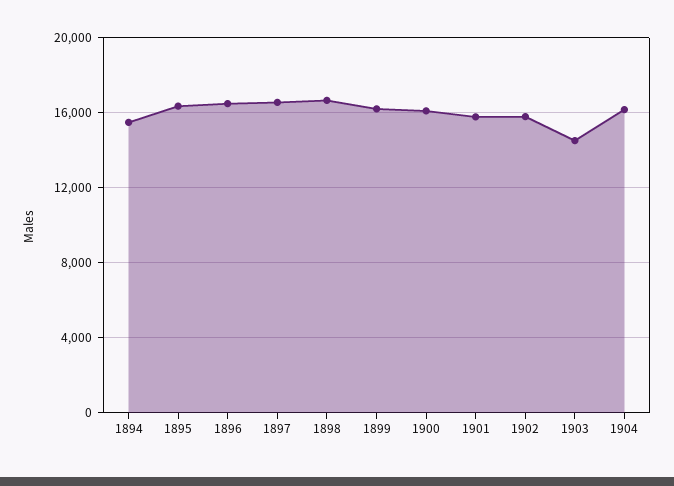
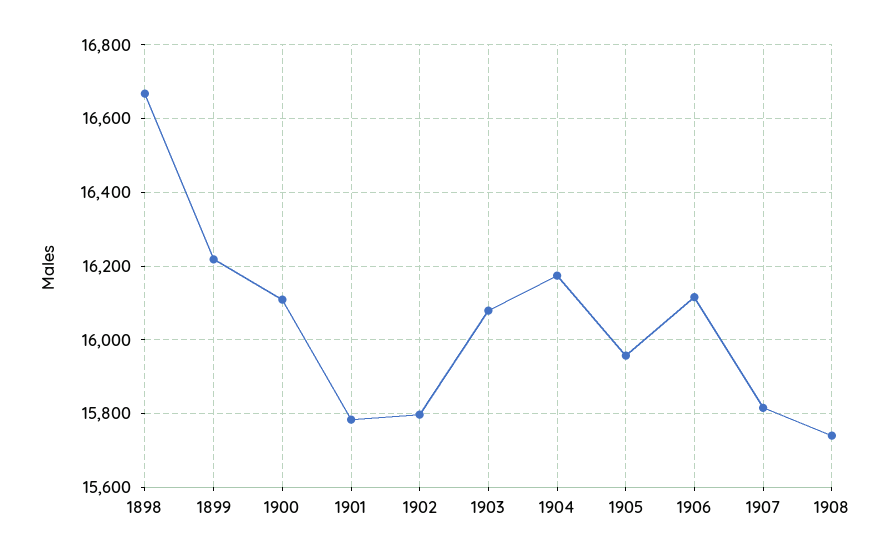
1894: 15500 -> none
1895: 16500 -> none
1896: 16500 -> none
1897: 16500 -> none
1903: 14500 -> 16080
1905: none -> 15960
1906: none -> 16120
1907: none -> 15820
1908: none -> 15740

